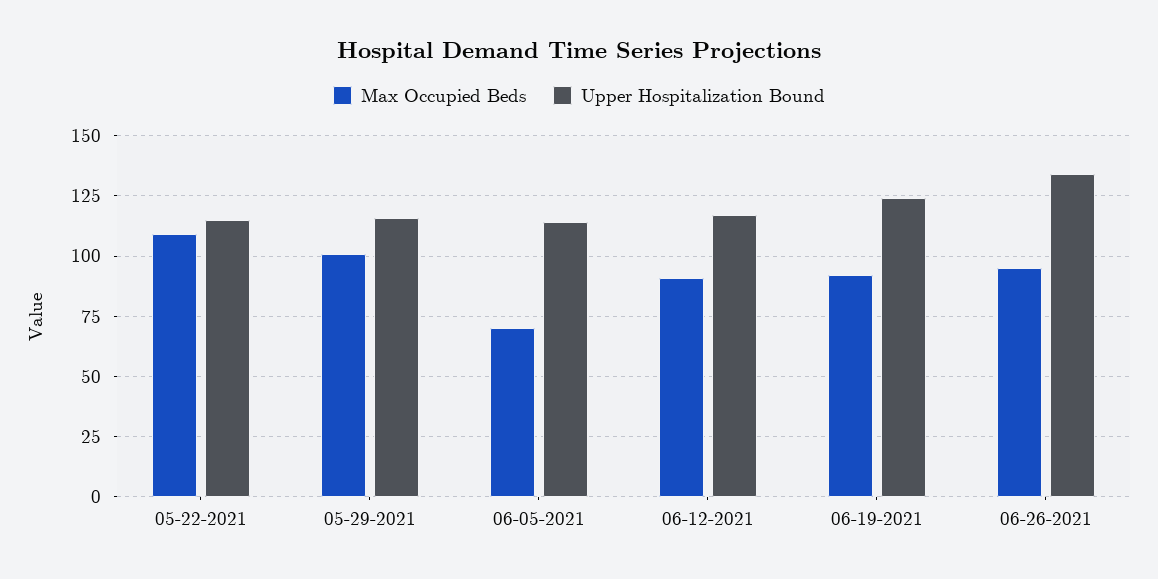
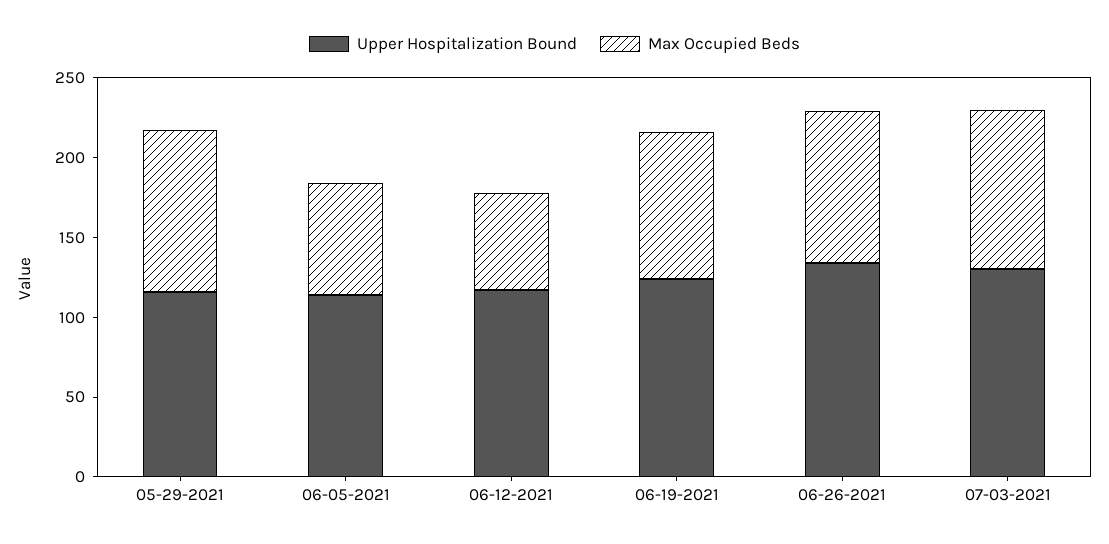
Max Occupied Beds, 05-22-2021: 110 -> none
Upper Hospitalization Bound, 05-22-2021: 115 -> none
Max Occupied Beds, 06-12-2021: 90 -> 60
Upper Hospitalization Bound, 07-03-2021: none -> 130
Max Occupied Beds, 07-03-2021: none -> 100

